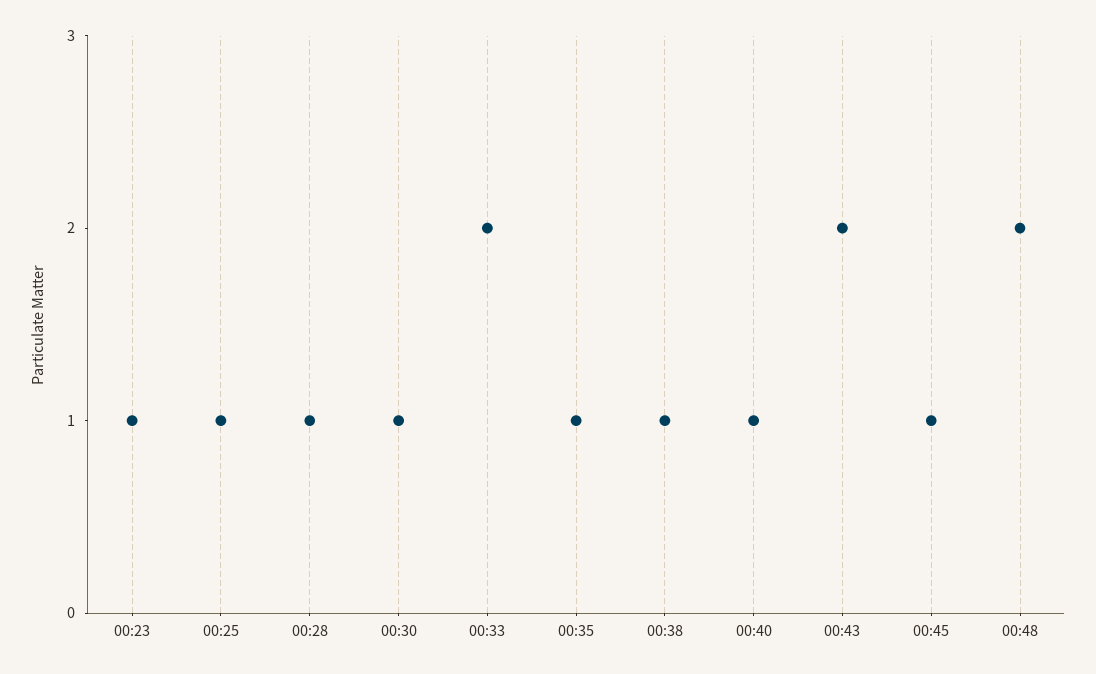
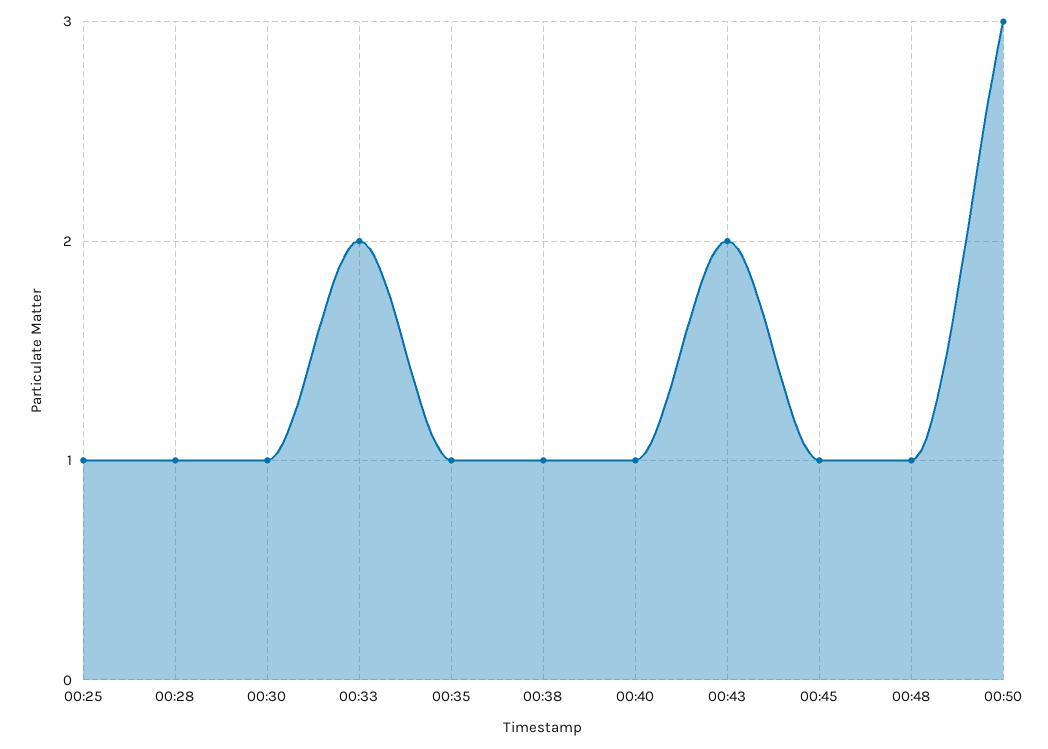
00:23: 1 -> none
00:48: 2 -> 1
00:50: none -> 3

